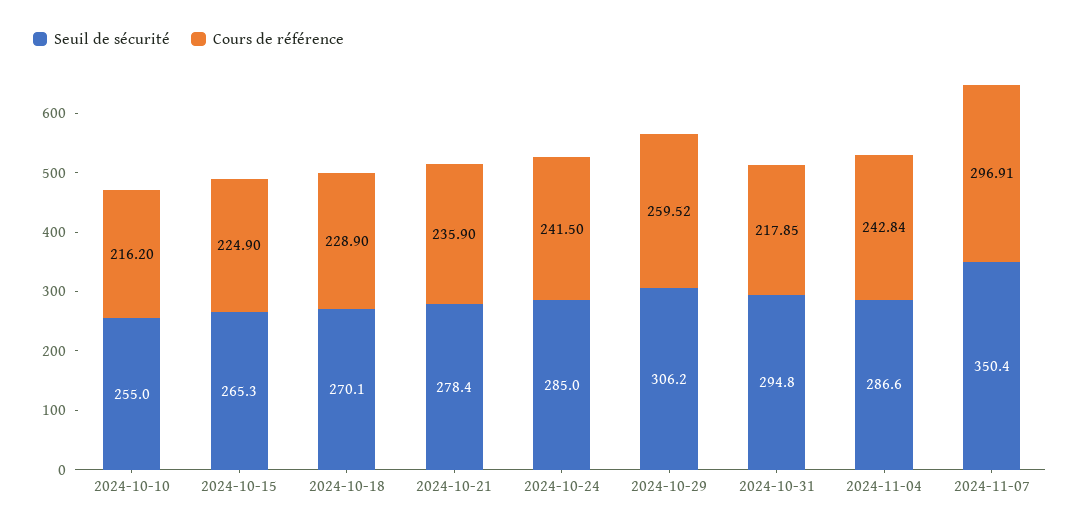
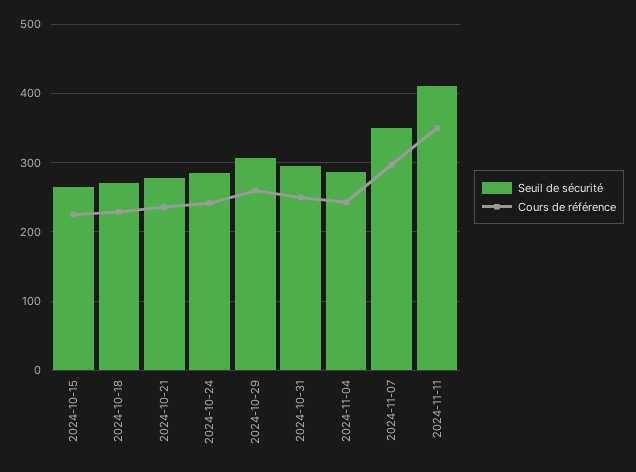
Seuil de sécurité, 2024-10-10: 255 -> none
Cours de référence, 2024-10-10: 216.2 -> none
Cours de référence, 2024-10-31: 217.85 -> 250
Seuil de sécurité, 2024-11-11: none -> 410
Cours de référence, 2024-11-11: none -> 350

